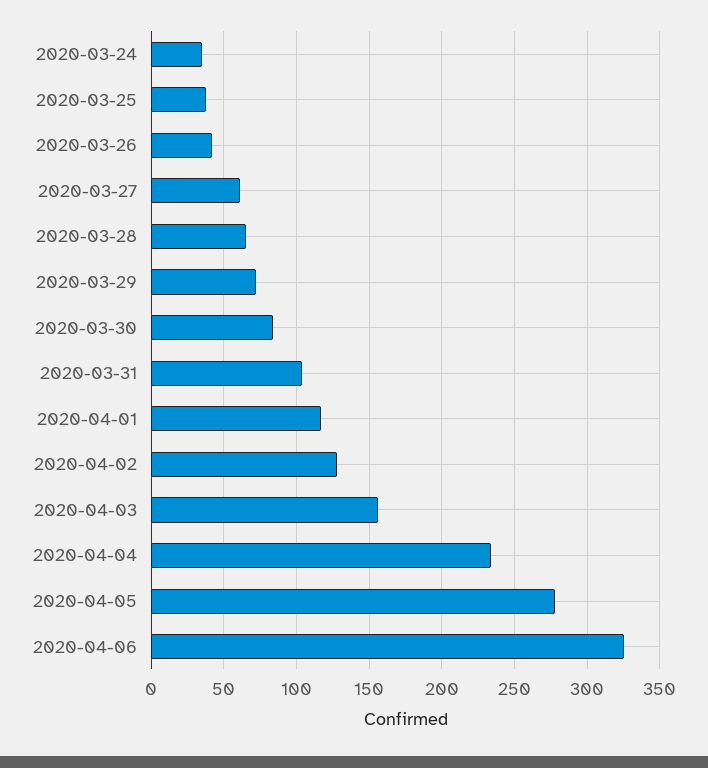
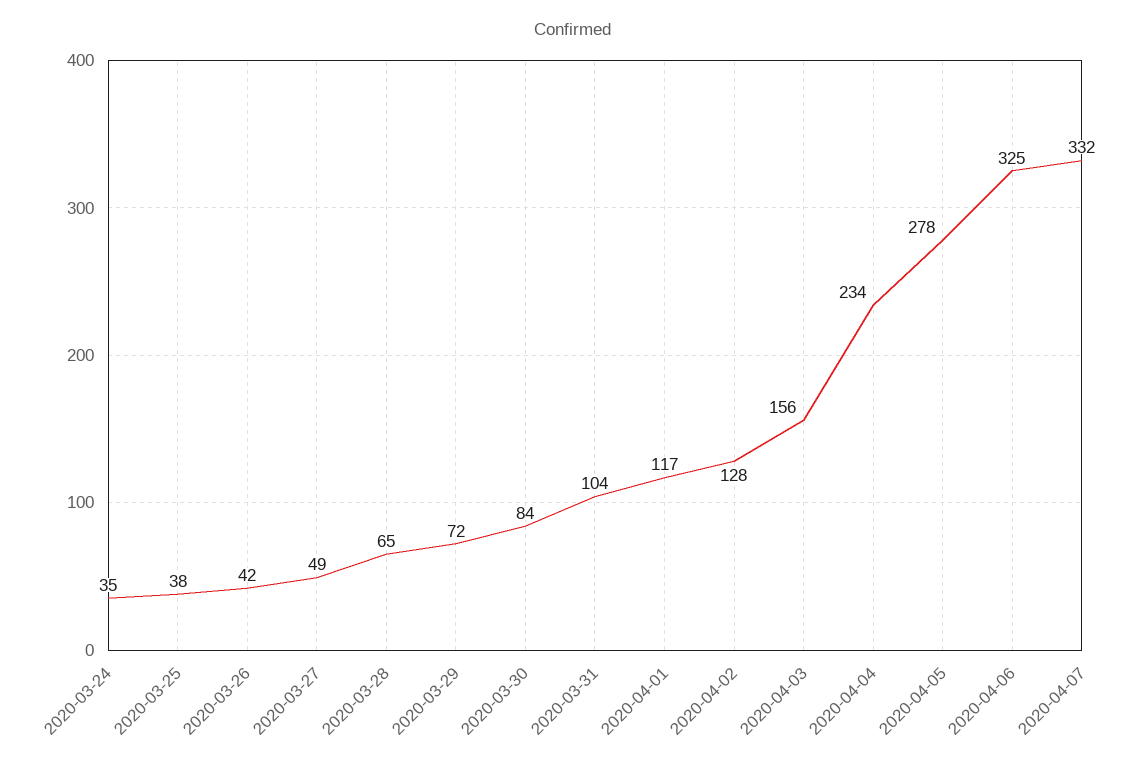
2020-03-27: 60 -> 49
2020-04-07: none -> 332

